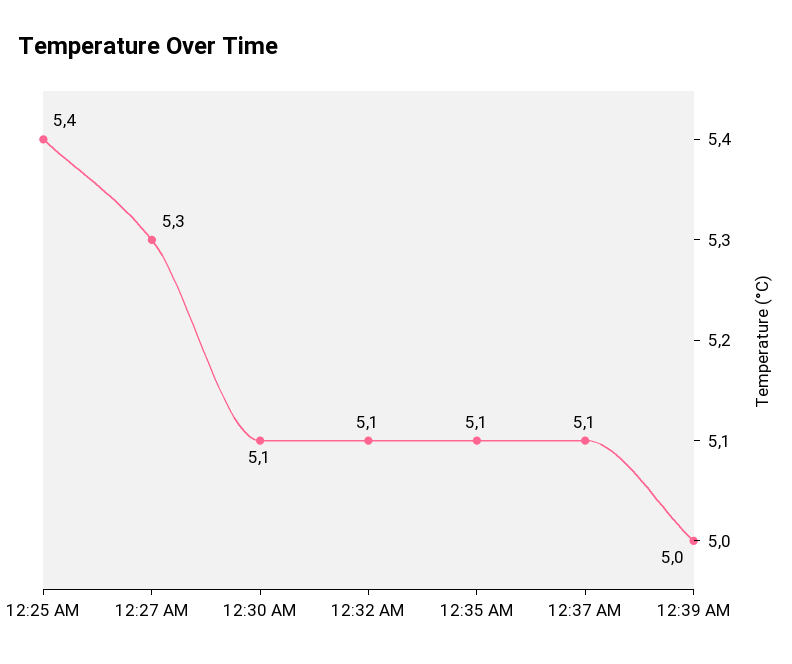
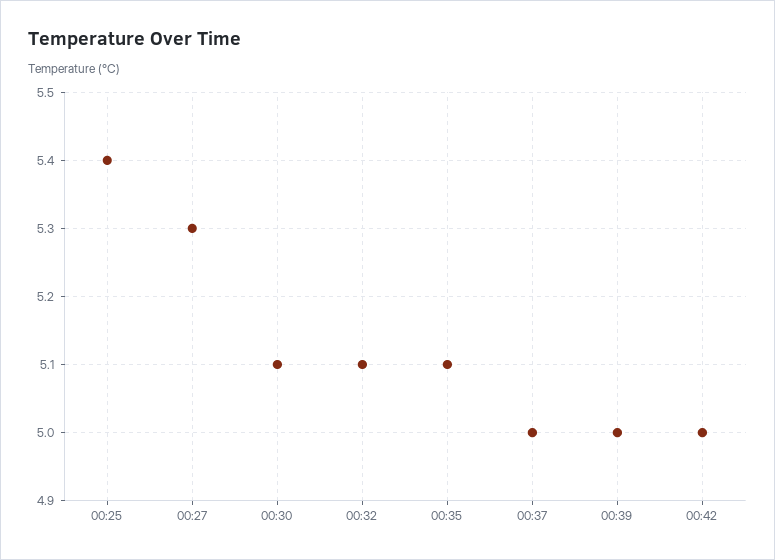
12:37 AM: 5.1 -> 5
00:42: none -> 5

